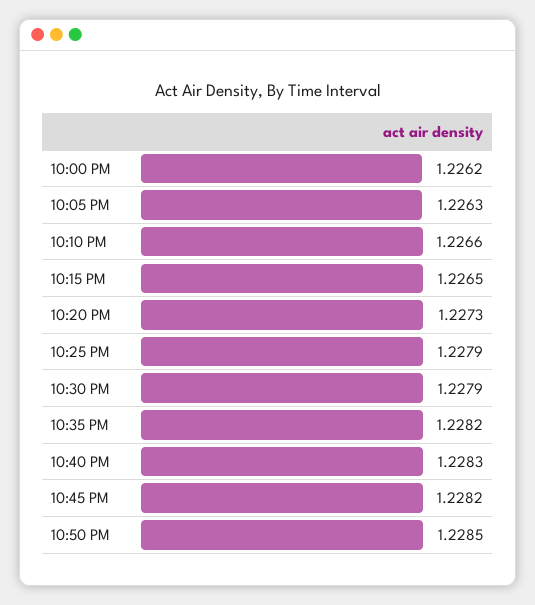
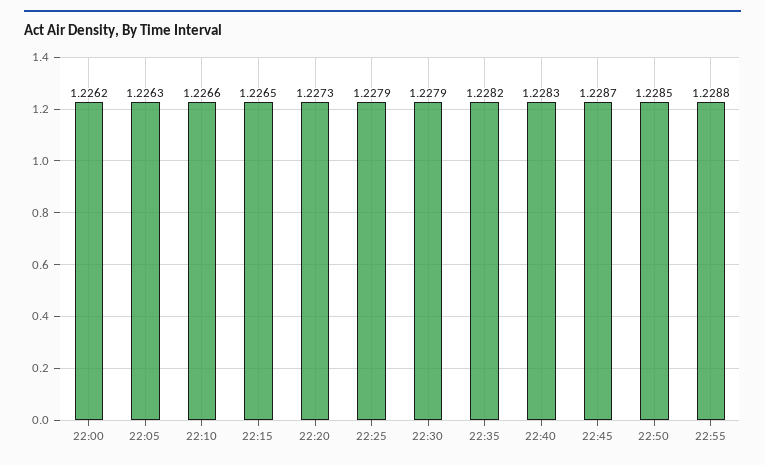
10:45 PM: 1.2282 -> 1.2287
22:55: none -> 1.2288

